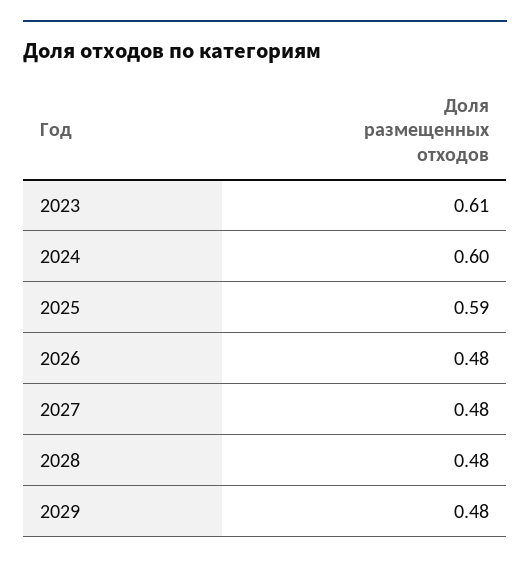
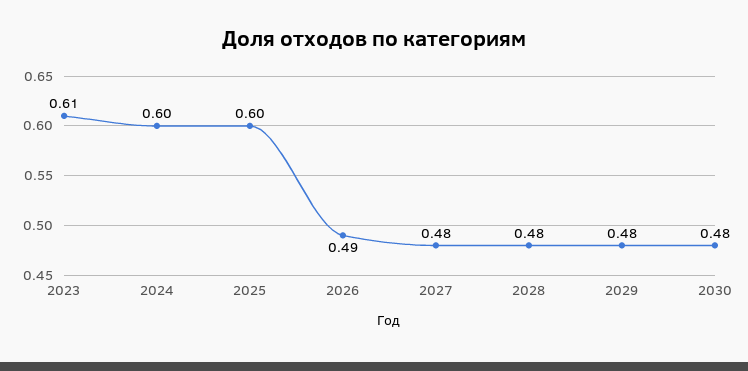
2025: 0.59 -> 0.6
2026: 0.48 -> 0.49
2030: none -> 0.48

